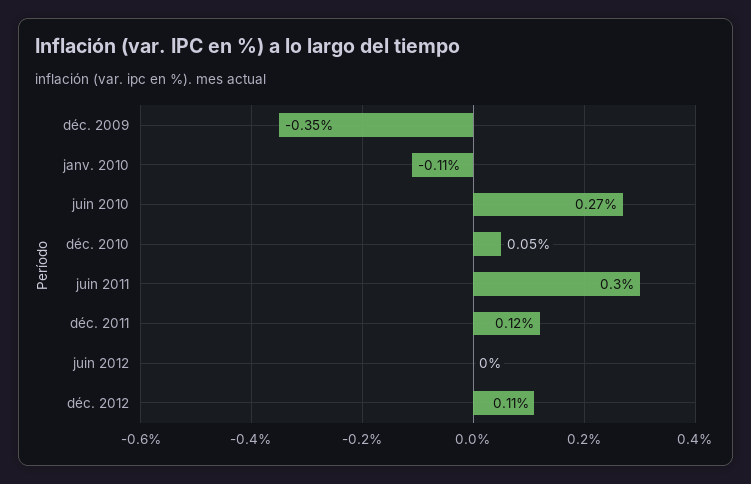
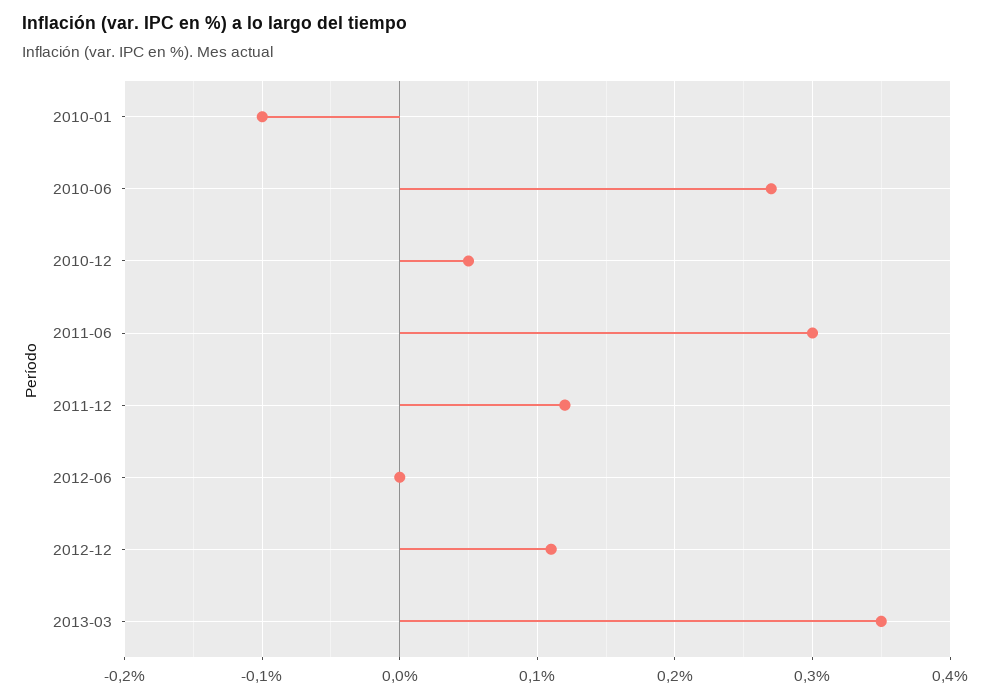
déc. 2009: -0.35 -> none
janv. 2010: -0.11 -> -0.1
2013-03: none -> 0.35

